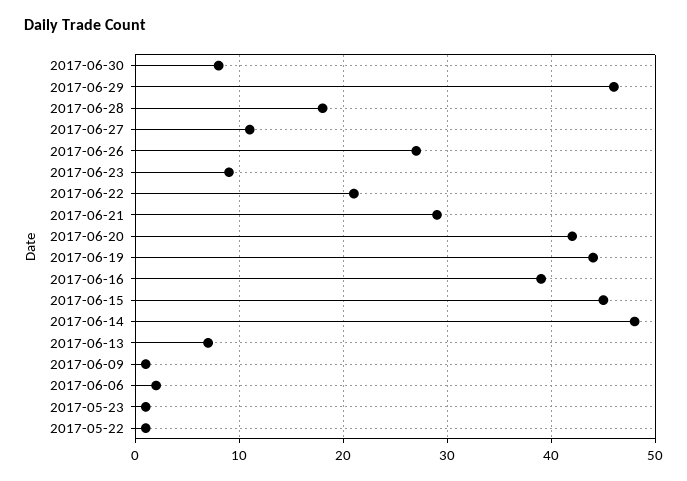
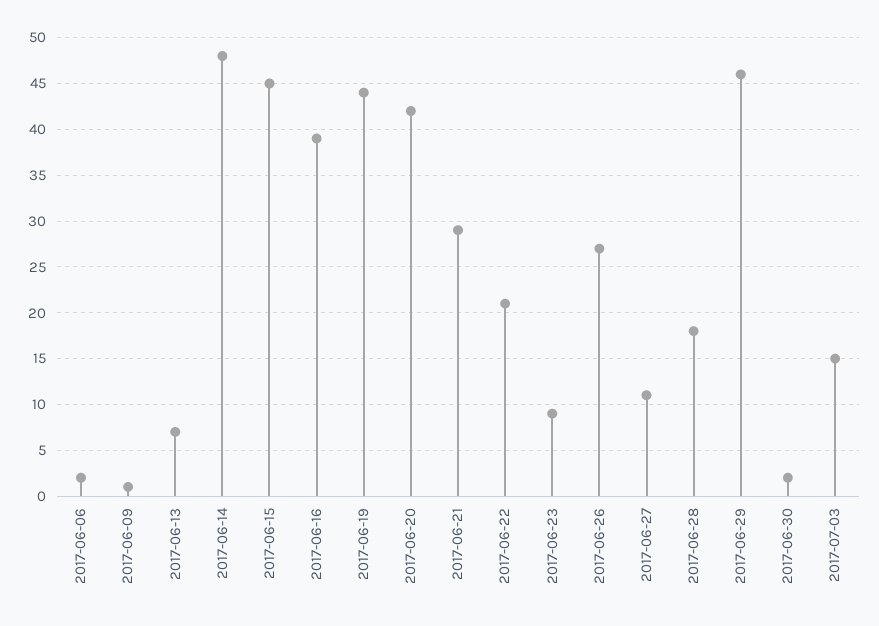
2017-06-30: 8 -> 2
2017-05-23: 1 -> none
2017-05-22: 1 -> none
2017-07-03: none -> 15

